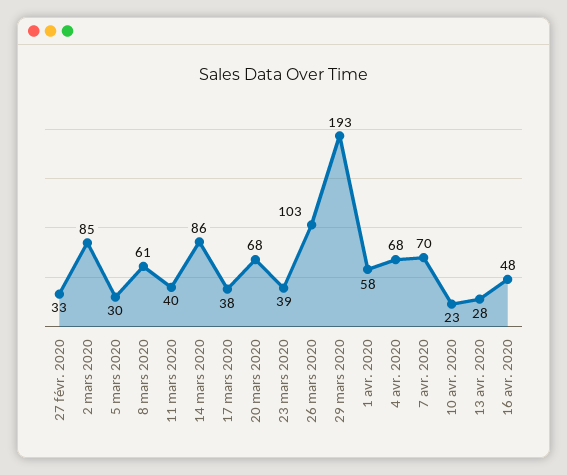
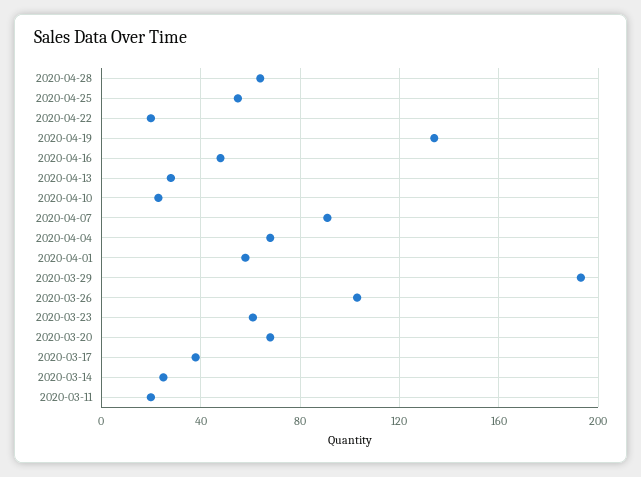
27 févr. 2020: 33 -> none
2 mars 2020: 85 -> none
5 mars 2020: 30 -> none
8 mars 2020: 61 -> none
11 mars 2020: 40 -> 20
14 mars 2020: 86 -> 25
23 mars 2020: 39 -> 60
7 avr. 2020: 70 -> 90
2020-04-28: none -> 65
2020-04-25: none -> 55
2020-04-22: none -> 20
2020-04-19: none -> 135

